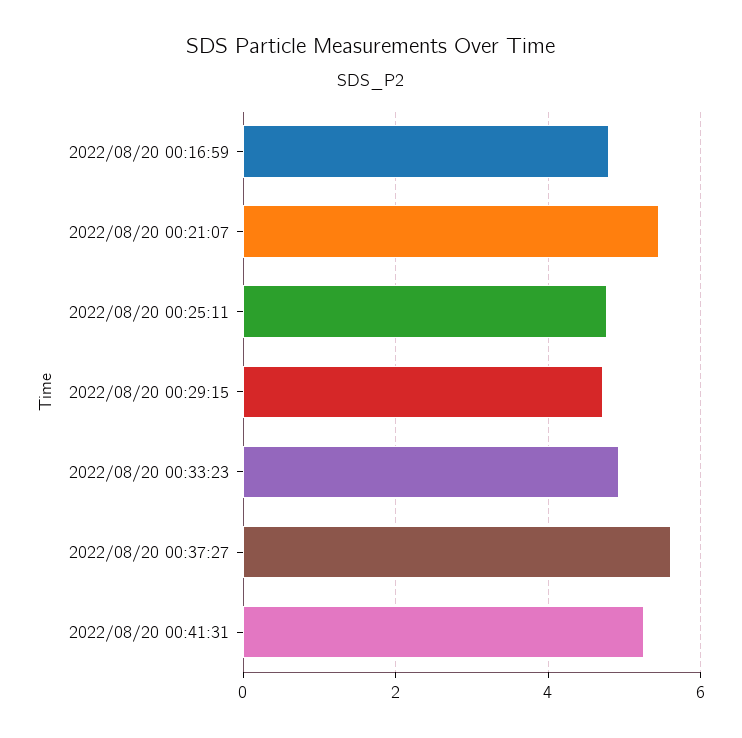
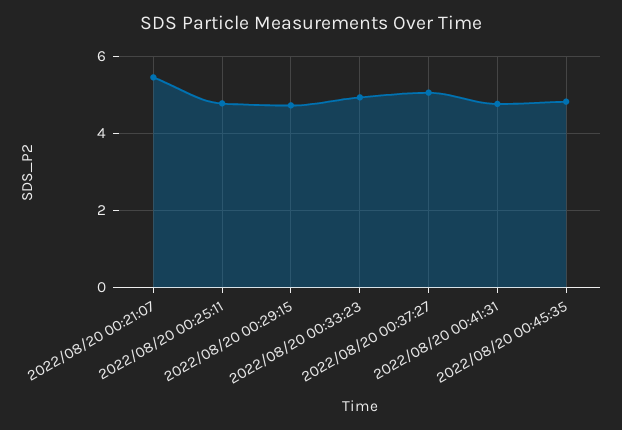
2022/08/20 00:16:59: 4.8 -> none
2022/08/20 00:37:27: 5.6 -> 5
2022/08/20 00:41:31: 5.2 -> 4.8
2022/08/20 00:45:35: none -> 4.8

